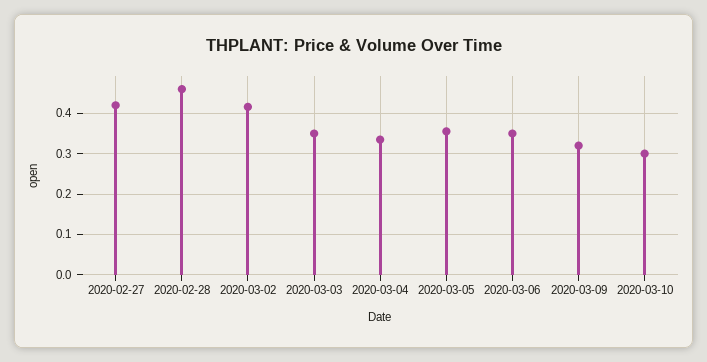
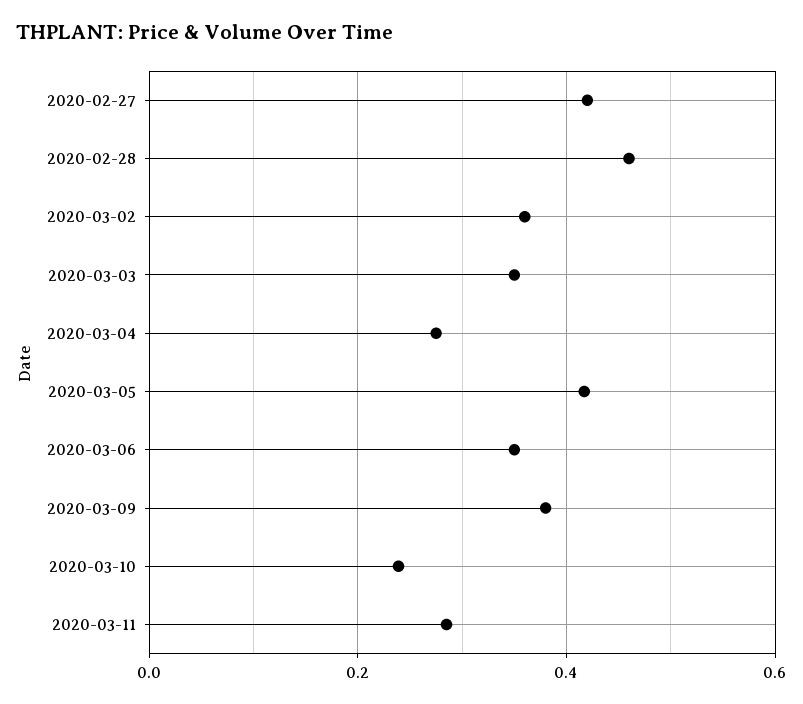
2020-03-02: 0.42 -> 0.36
2020-03-04: 0.34 -> 0.28
2020-03-05: 0.36 -> 0.42
2020-03-09: 0.32 -> 0.38
2020-03-10: 0.3 -> 0.24
2020-03-11: none -> 0.28

